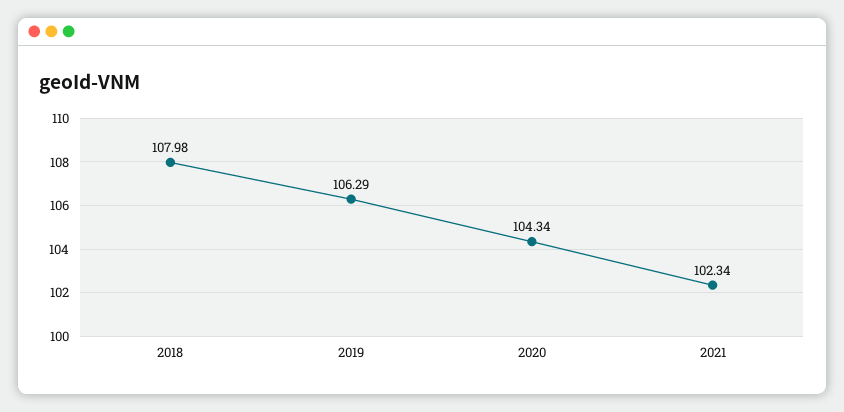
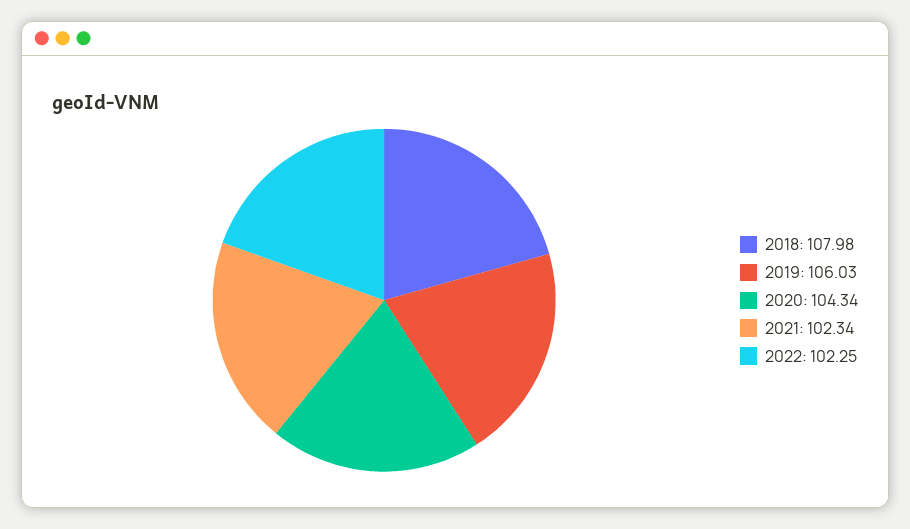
2019: 106.29 -> 106.03
2022: none -> 102.25

